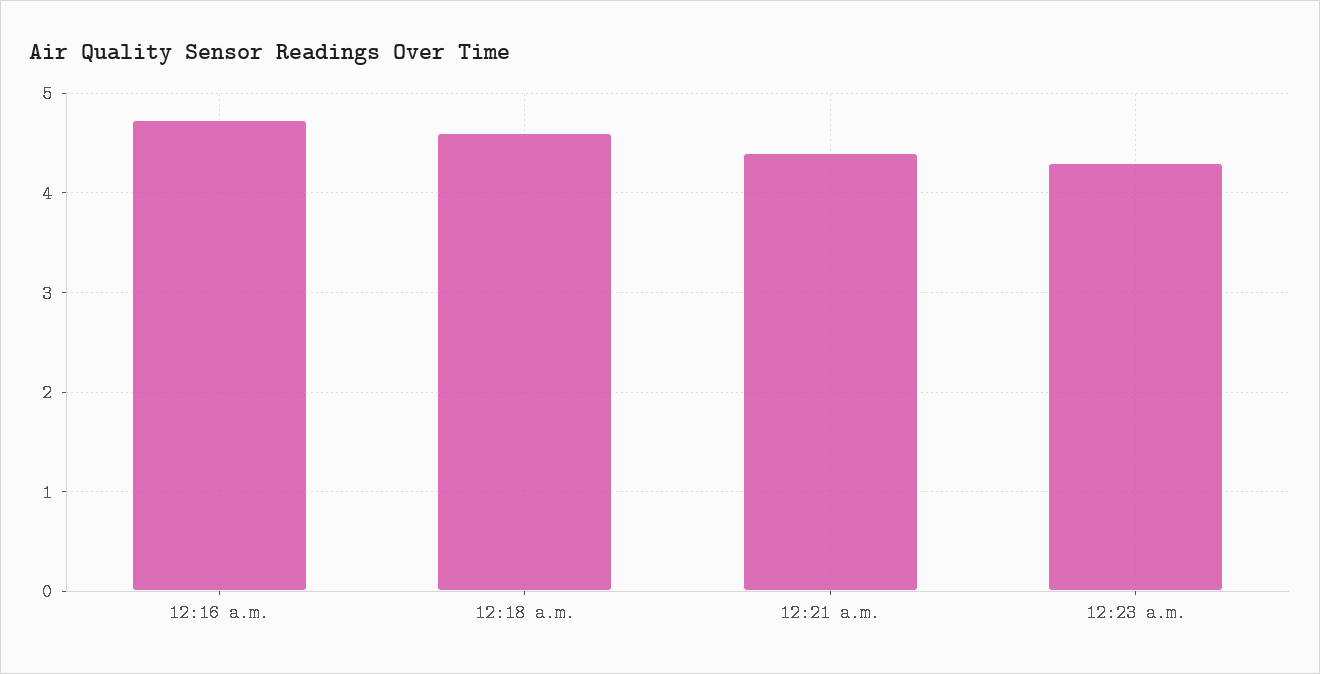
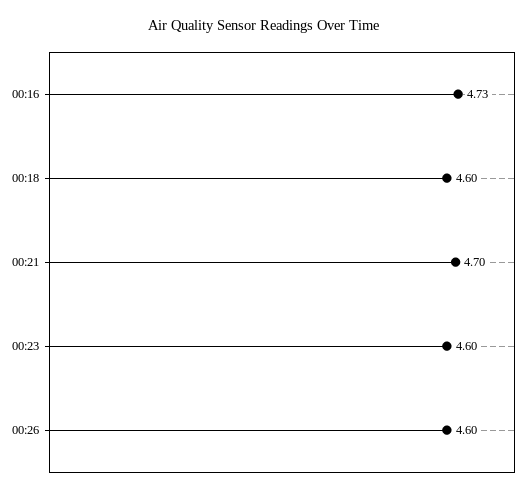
12:21 a.m.: 4.4 -> 4.7
12:23 a.m.: 4.3 -> 4.6
00:26: none -> 4.6

